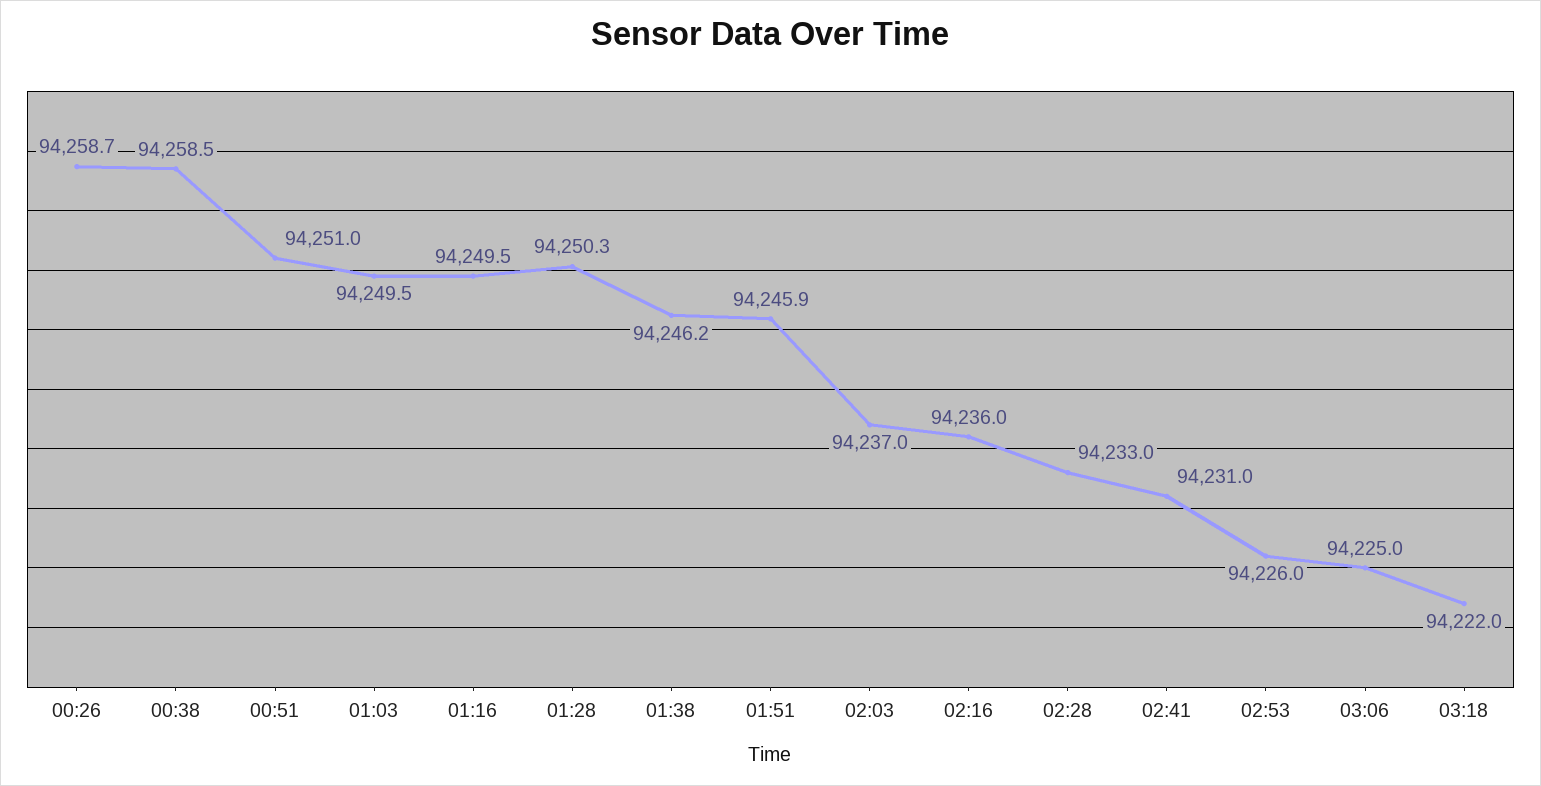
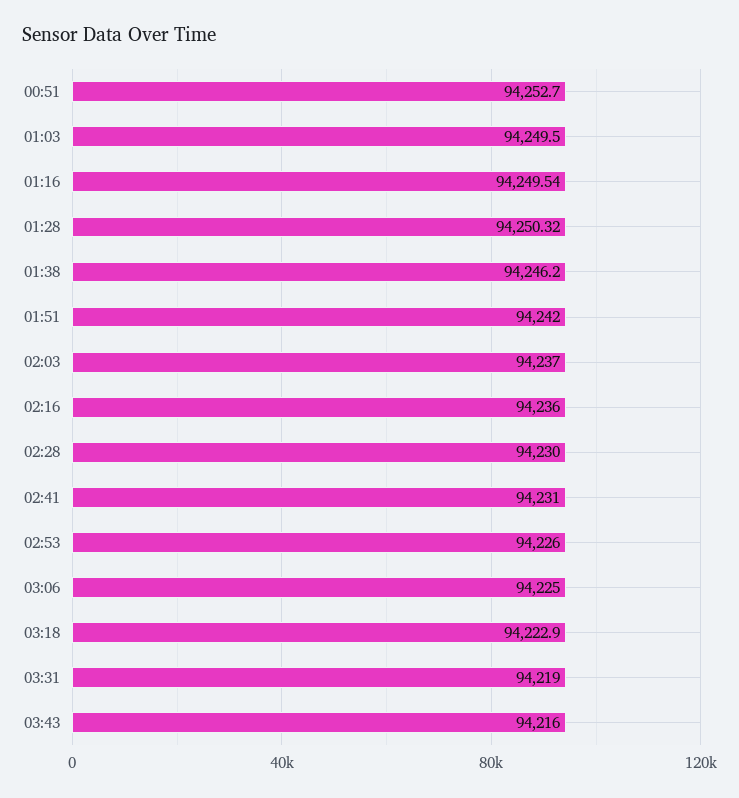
00:26: 94258.7 -> none
00:38: 94258.5 -> none
00:51: 94251 -> 94252.7
01:51: 94245.9 -> 94242
02:28: 94233 -> 94230
03:18: 94222 -> 94222.9
03:31: none -> 94219
03:43: none -> 94216

